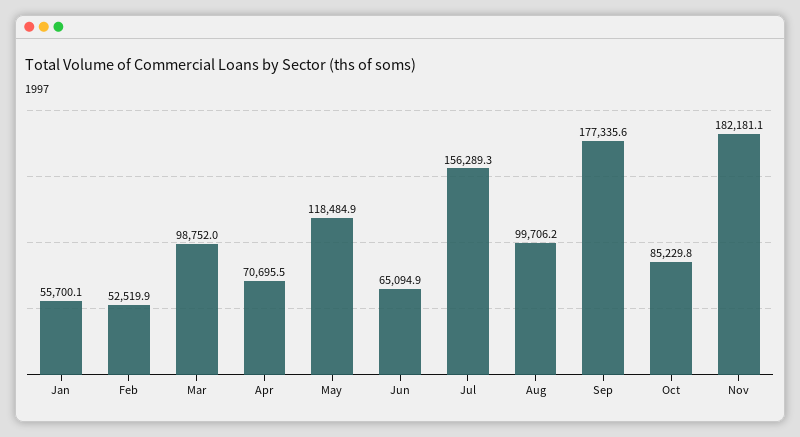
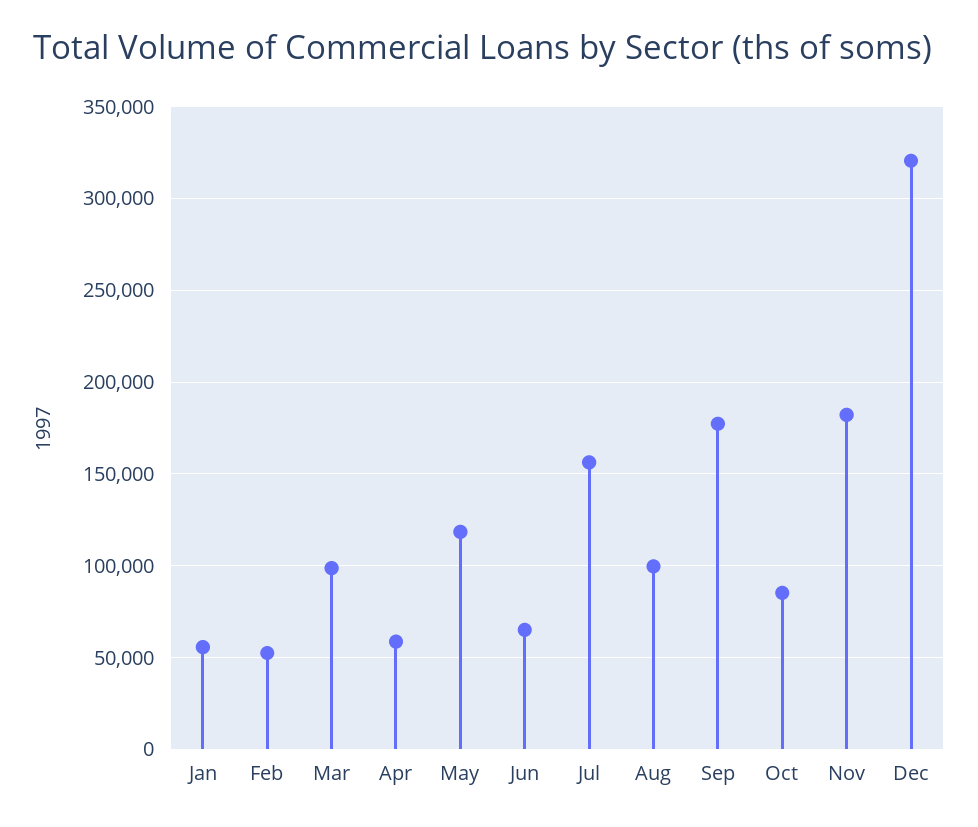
Apr: 70695.5 -> 60000
Dec: none -> 320000

